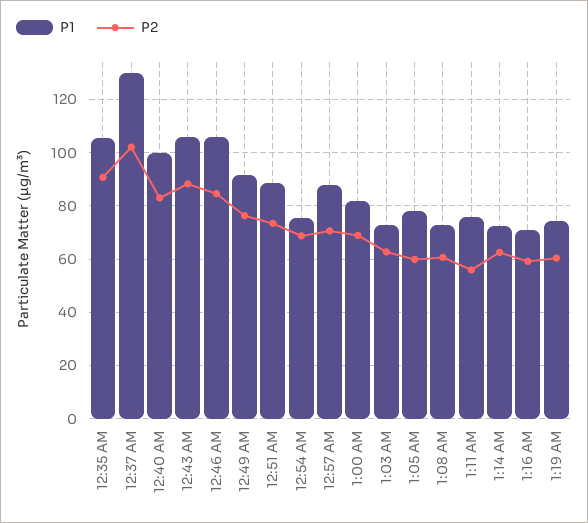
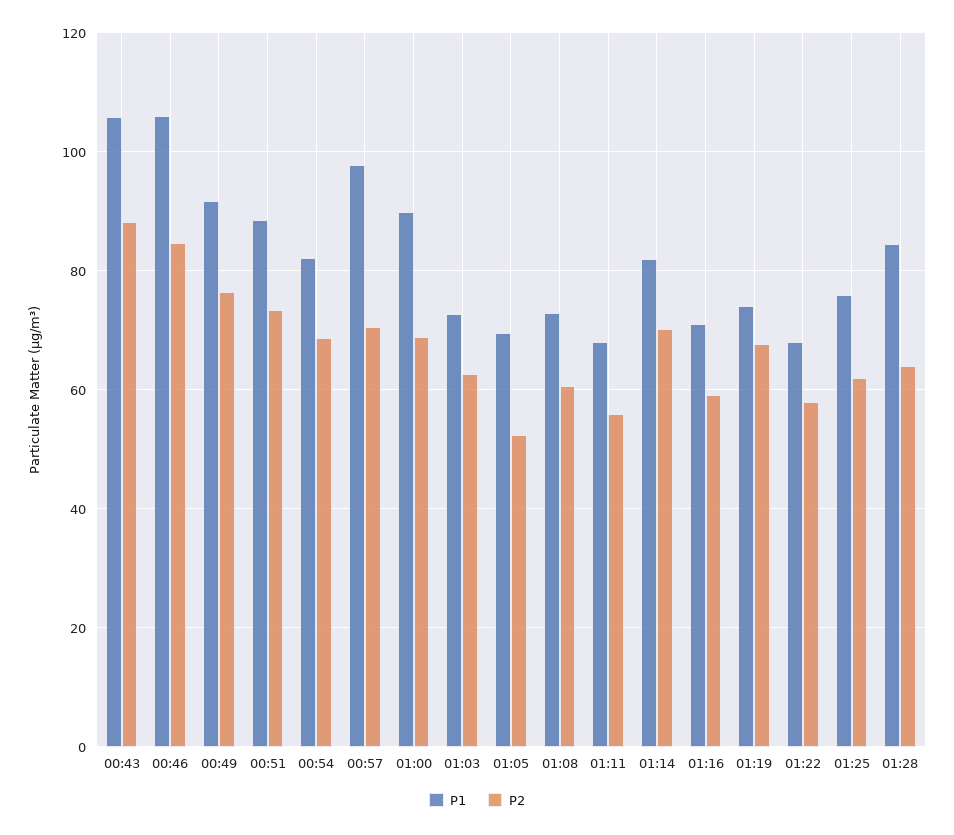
P1, 12:35 AM: 105 -> none
P2, 12:35 AM: 90 -> none
P1, 12:37 AM: 130 -> none
P2, 12:37 AM: 102.5 -> none
P1, 12:40 AM: 100 -> none
P2, 12:40 AM: 82.5 -> none
P1, 12:54 AM: 75 -> 82
P1, 12:57 AM: 87.5 -> 98
P1, 1:00 AM: 82.5 -> 90
P1, 1:05 AM: 77.5 -> 70
P2, 1:05 AM: 60 -> 52
P1, 1:11 AM: 75 -> 68
P1, 1:14 AM: 72.5 -> 82
P2, 1:14 AM: 62.5 -> 70
P2, 1:19 AM: 60 -> 68
P1, 01:22: none -> 68
P2, 01:22: none -> 58
P1, 01:25: none -> 76
P2, 01:25: none -> 62
P1, 01:28: none -> 84
P2, 01:28: none -> 64

